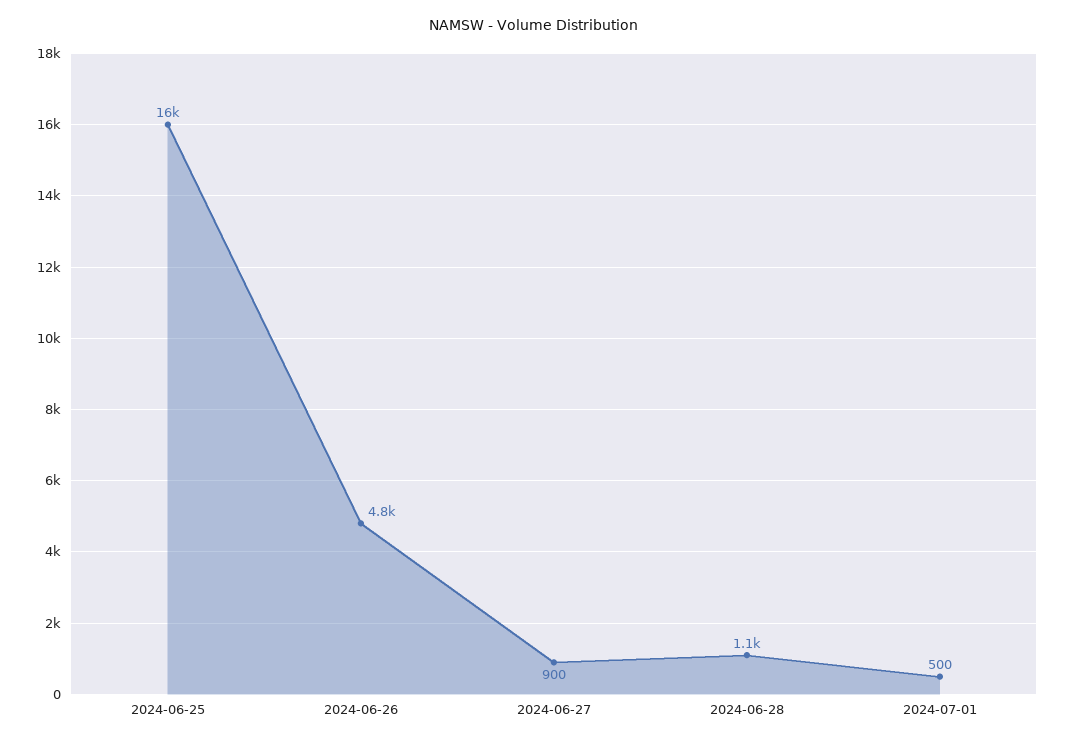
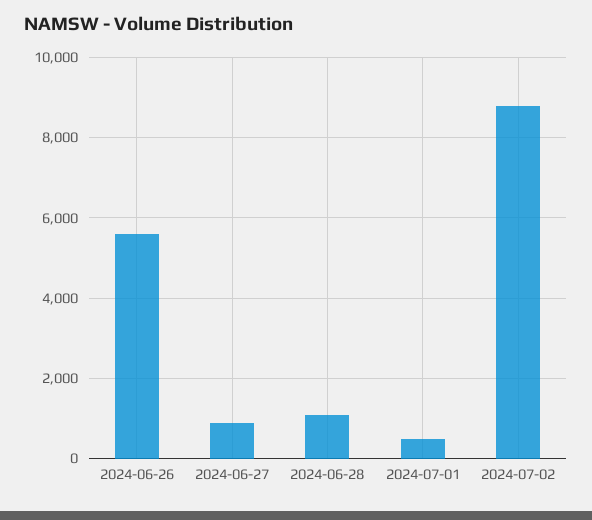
2024-06-25: 16000 -> none
2024-06-26: 4800 -> 5600
2024-07-02: none -> 8800

